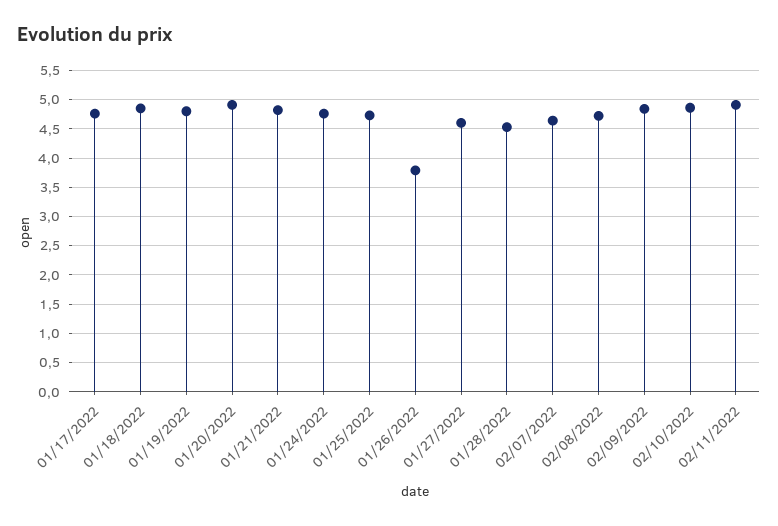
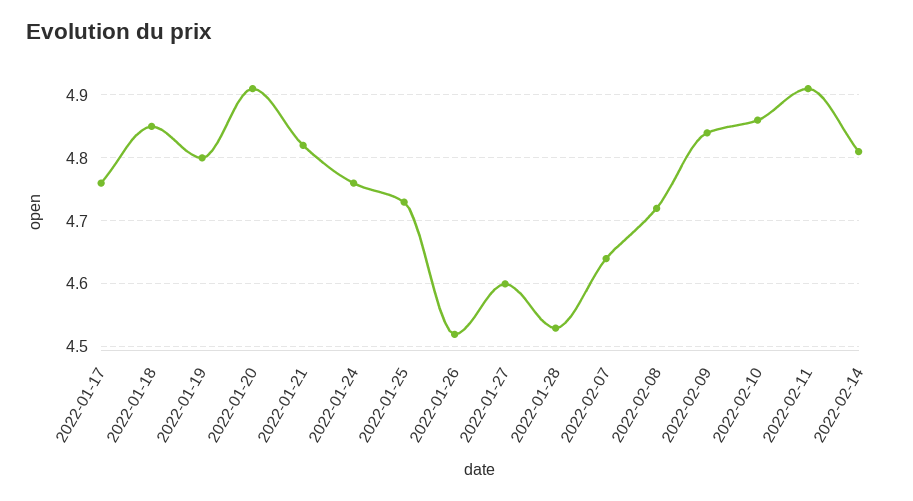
01/26/2022: 3.75 -> 4.52
2022-02-14: none -> 4.81

